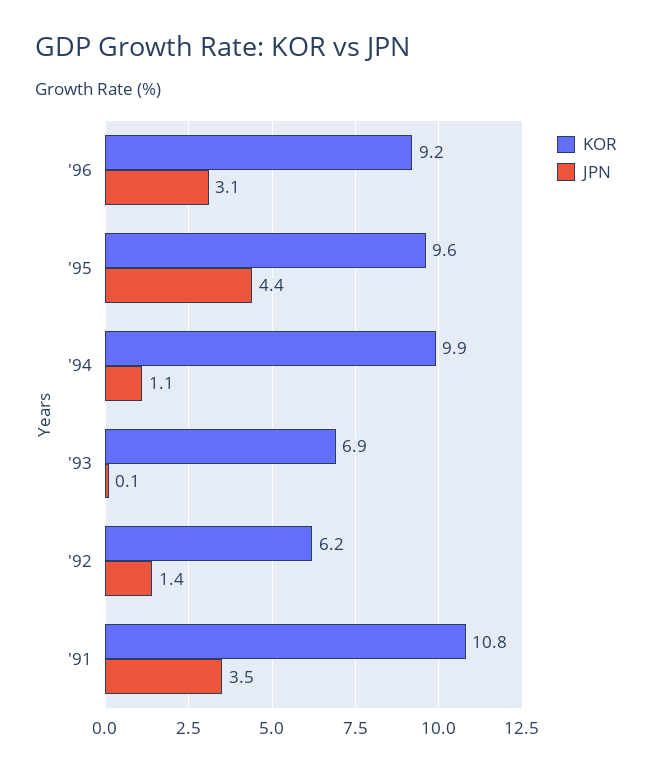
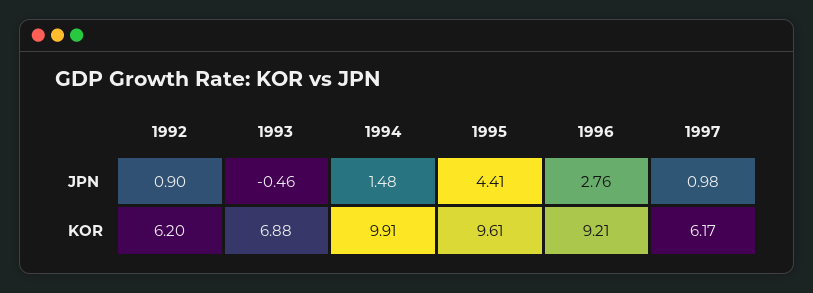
JPN, '96: 3.1 -> 2.76
JPN, '94: 1.1 -> 1.48
JPN, '93: 0.1 -> -0.46
JPN, '92: 1.4 -> 0.9
KOR, '91: 10.8 -> none
JPN, '91: 3.5 -> none
JPN, 1997: none -> 0.98
KOR, 1997: none -> 6.17

